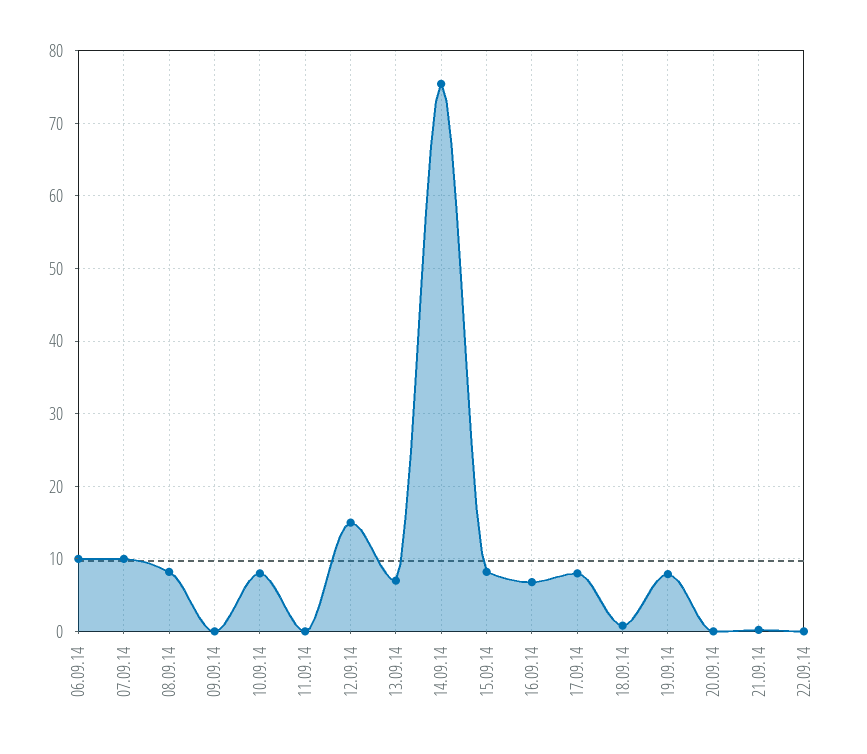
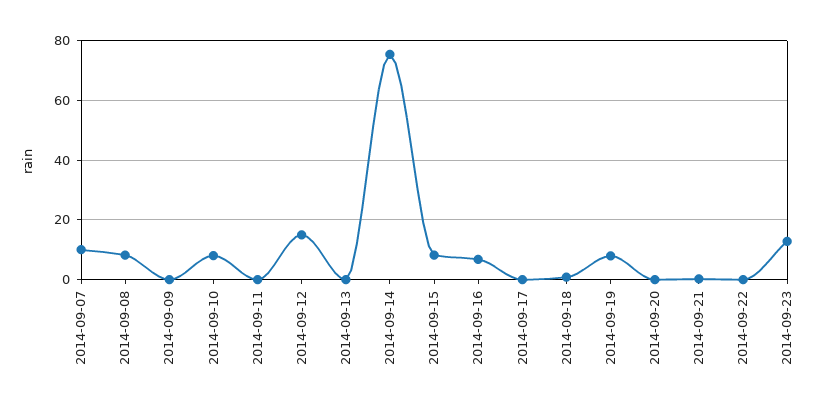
06.09.14: 10 -> none
13.09.14: 7 -> 0
17.09.14: 8 -> 0
2014-09-23: none -> 12.5

